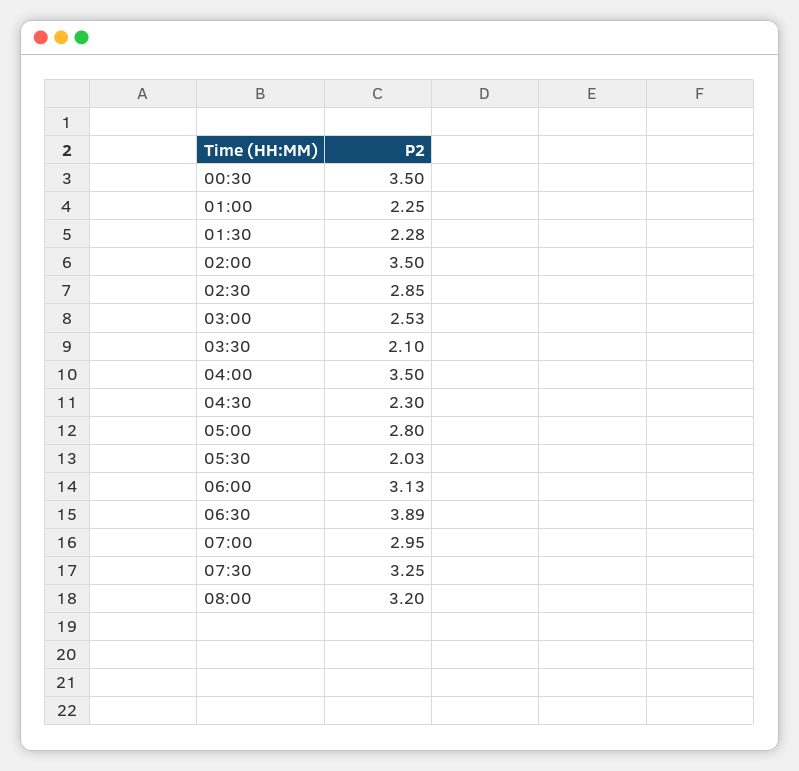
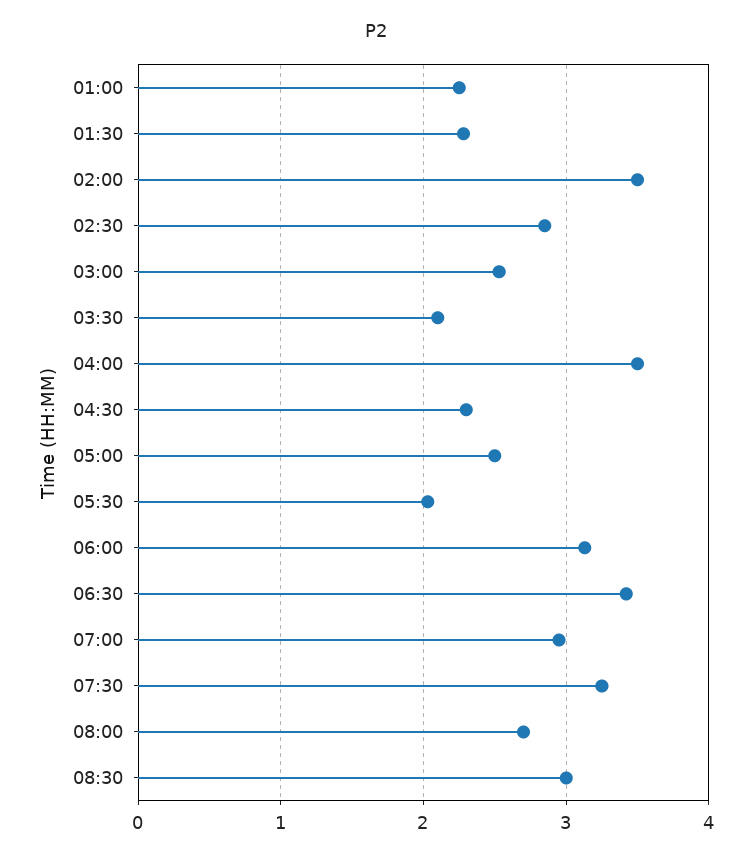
00:30: 3.5 -> none
05:00: 2.8 -> 2.5
06:30: 3.89 -> 3.4
08:00: 3.2 -> 2.7
08:30: none -> 3

